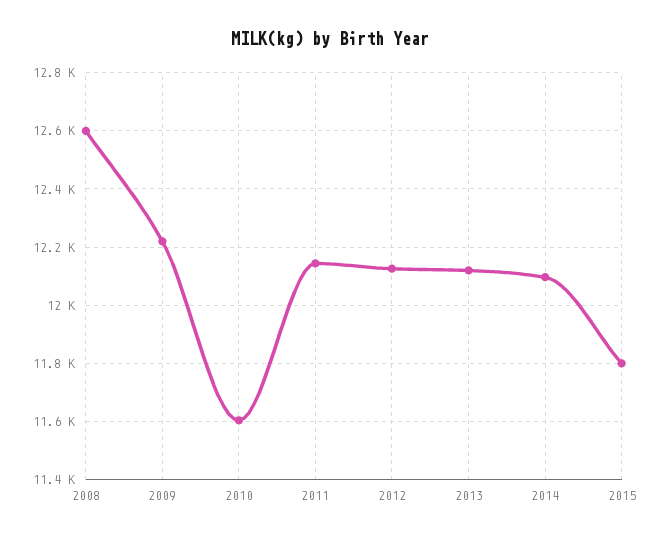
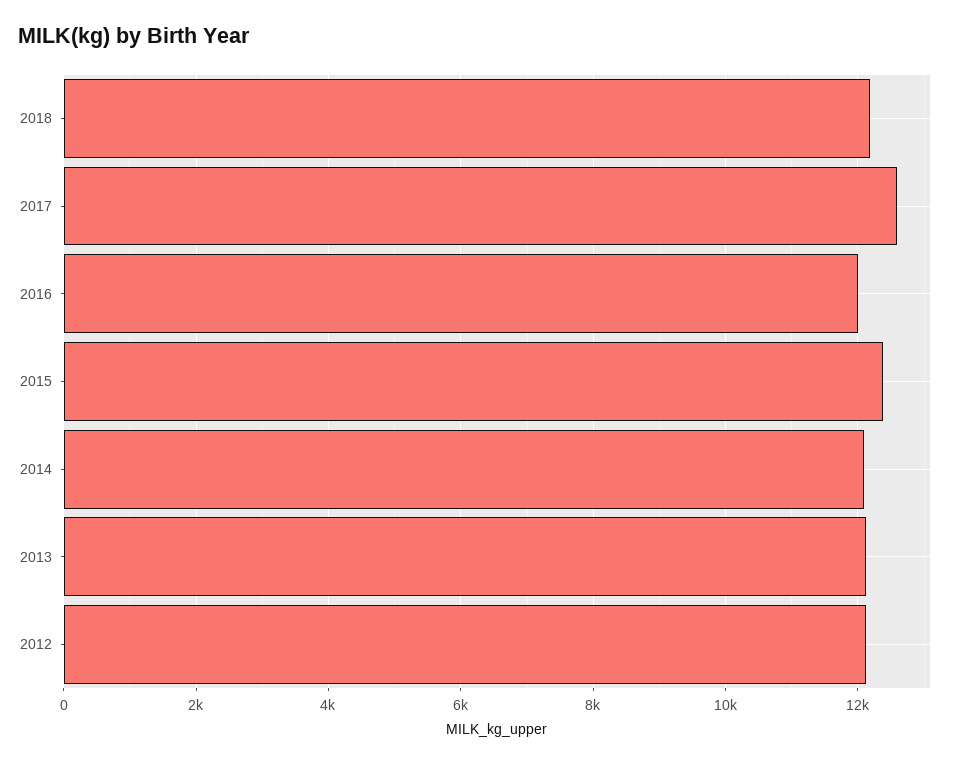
2008: 12600 -> none
2009: 12225 -> none
2010: 11600 -> none
2011: 12150 -> none
2015: 11800 -> 12400
2018: none -> 12200
2017: none -> 12600
2016: none -> 12000

